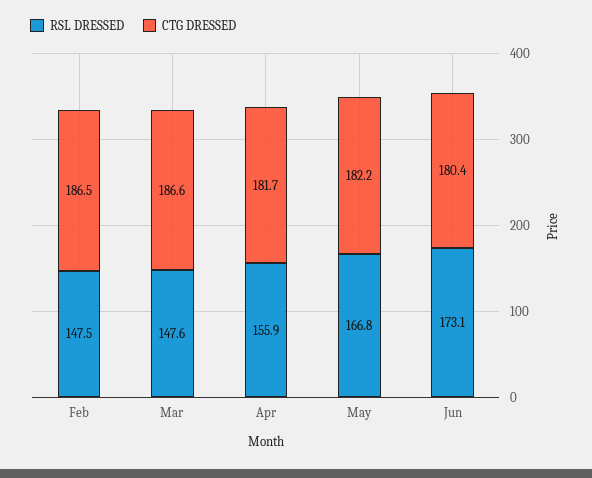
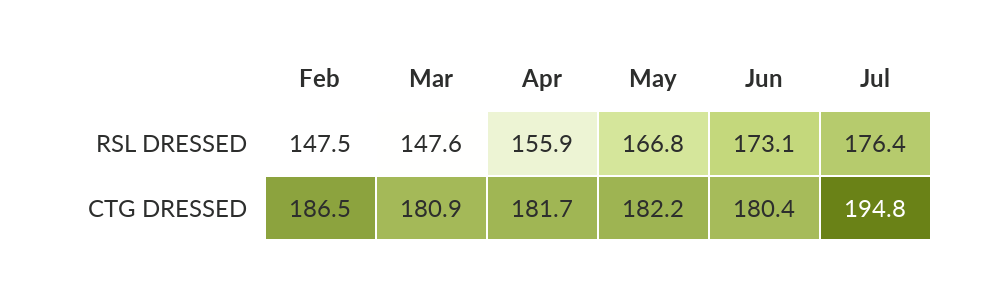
CTG DRESSED, Mar: 186.6 -> 180.9
RSL DRESSED, Jul: none -> 176.4
CTG DRESSED, Jul: none -> 194.8

